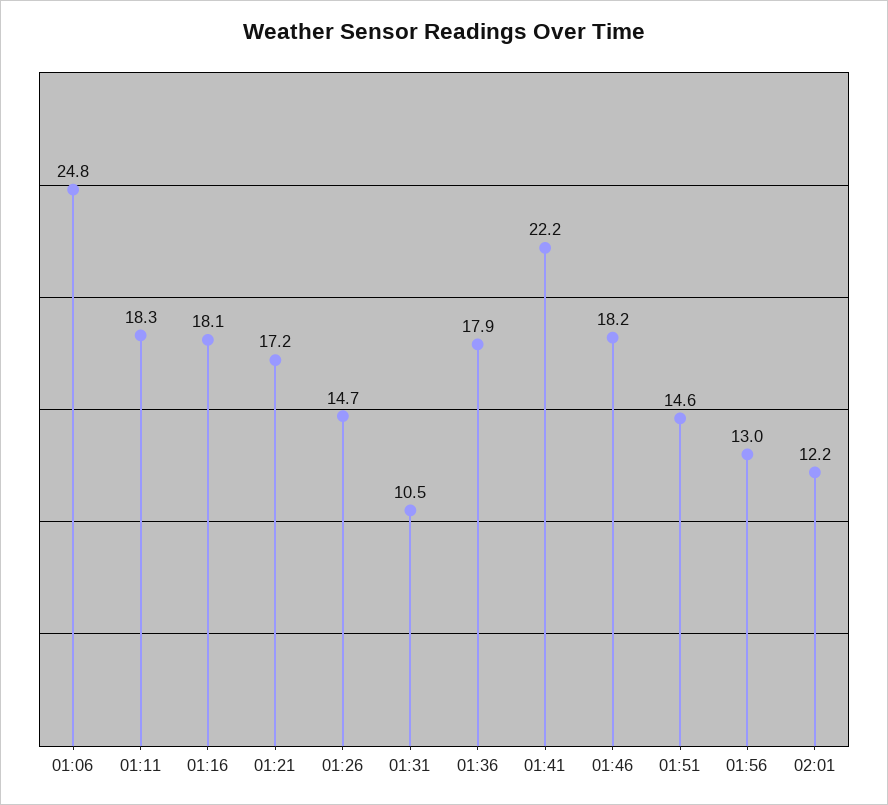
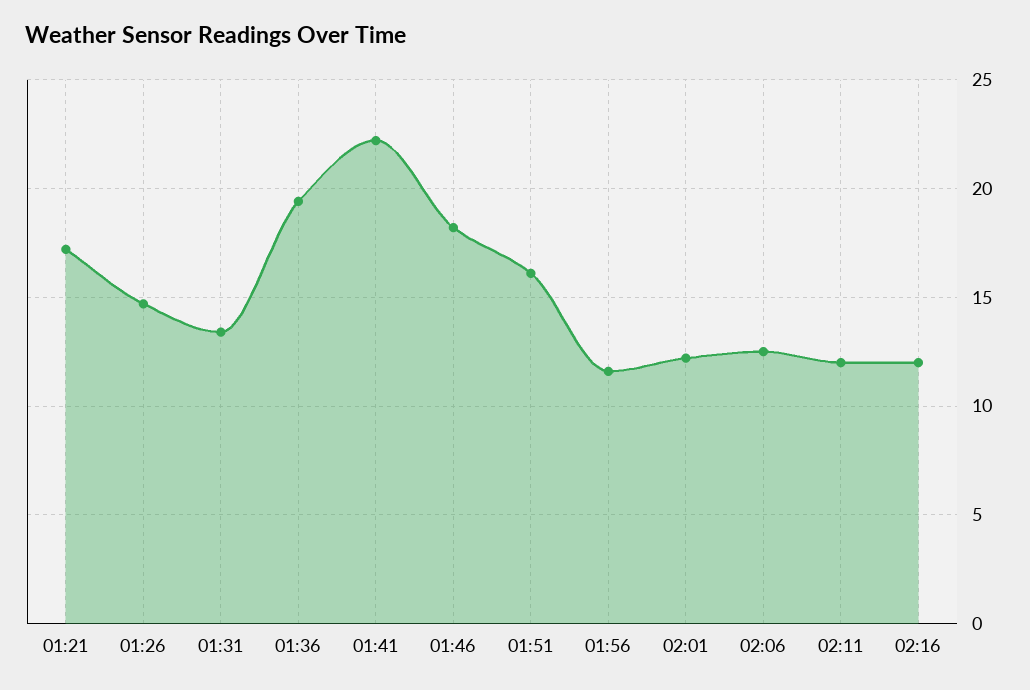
01:06: 24.8 -> none
01:11: 18.3 -> none
01:16: 18.1 -> none
01:31: 10.5 -> 13.5
01:36: 17.9 -> 19.5
01:51: 14.6 -> 16
01:56: 13 -> 11.5
02:06: none -> 12.5
02:11: none -> 12
02:16: none -> 12

